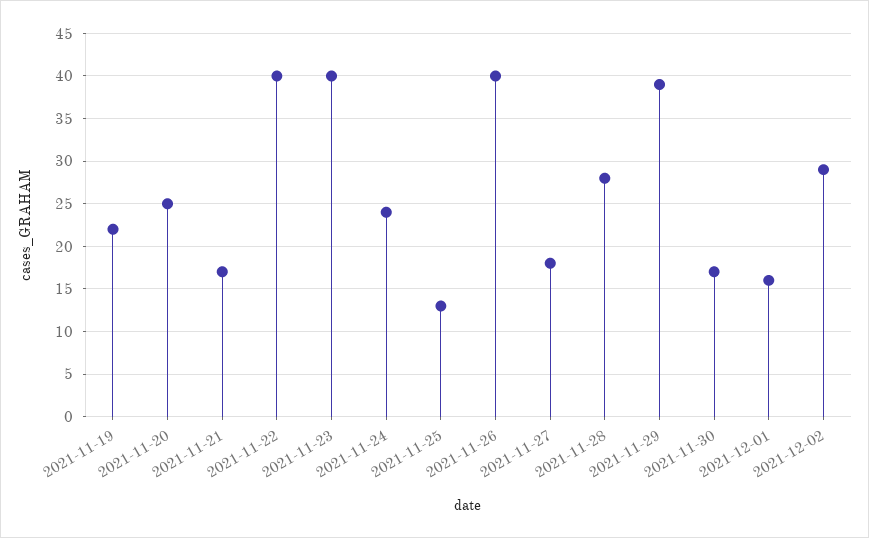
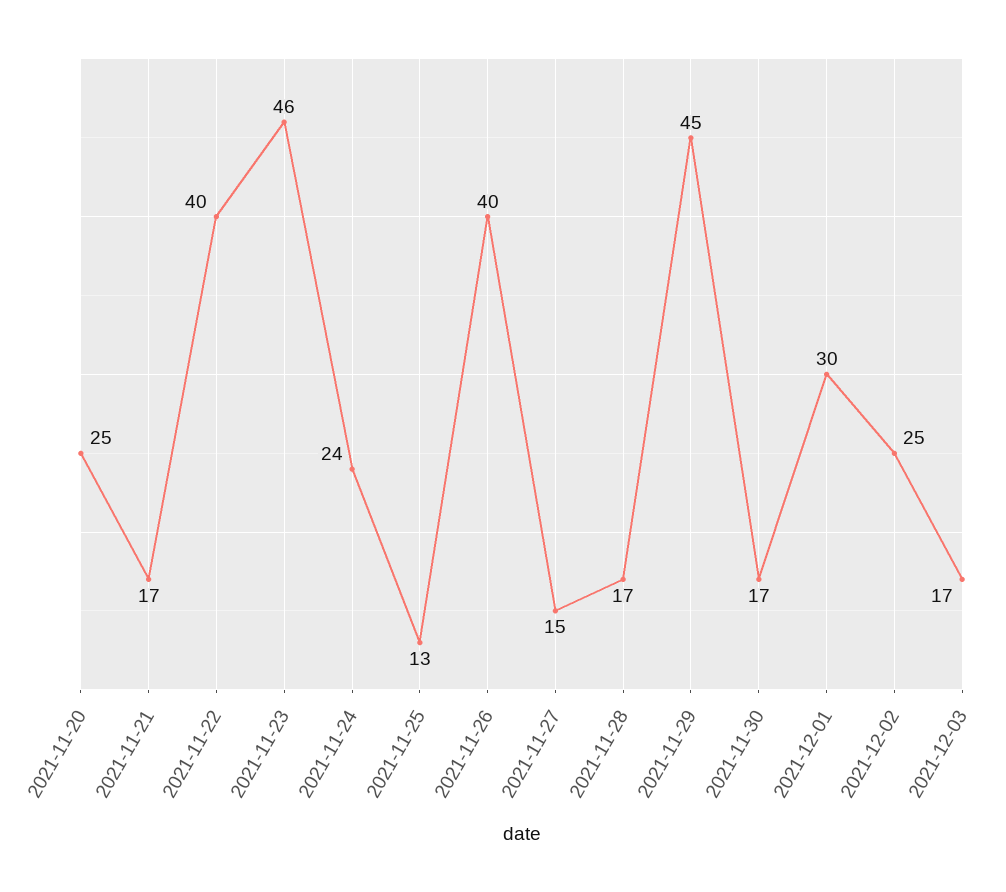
2021-11-19: 22 -> none
2021-11-23: 40 -> 46
2021-11-27: 18 -> 15
2021-11-28: 28 -> 17
2021-11-29: 39 -> 45
2021-12-01: 16 -> 30
2021-12-02: 29 -> 25
2021-12-03: none -> 17

